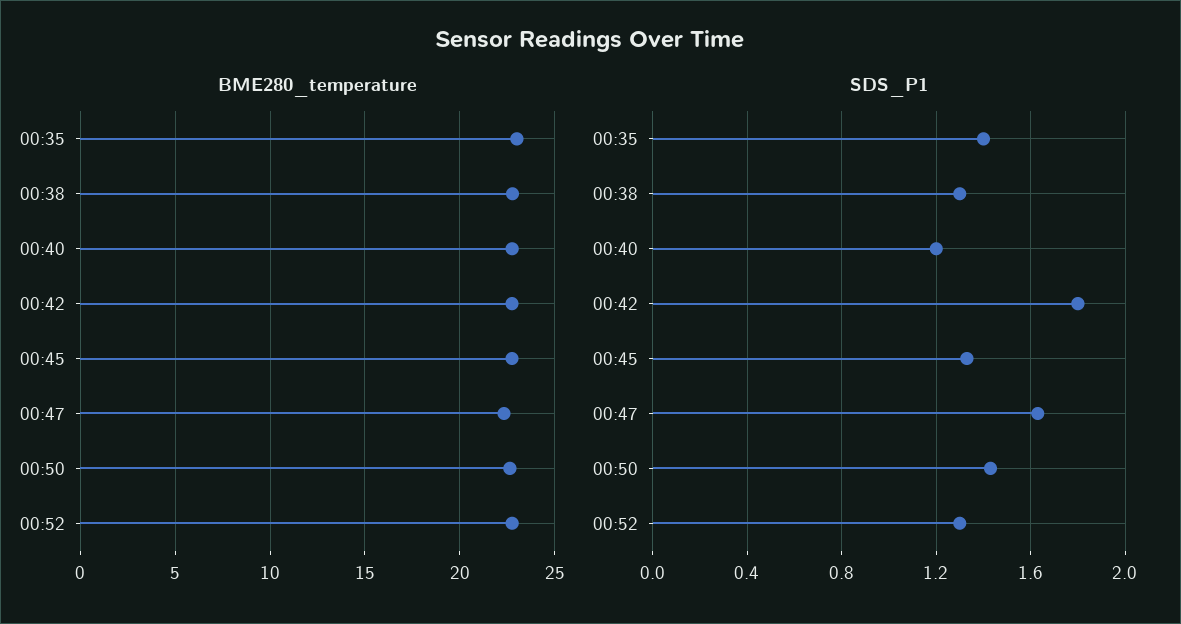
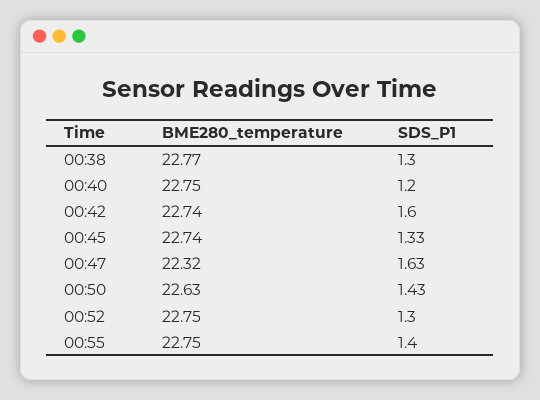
BME280_temperature, 00:35: 23 -> none
SDS_P1, 00:35: 1.4 -> none
SDS_P1, 00:42: 1.8 -> 1.6
BME280_temperature, 00:55: none -> 22.75
SDS_P1, 00:55: none -> 1.4

